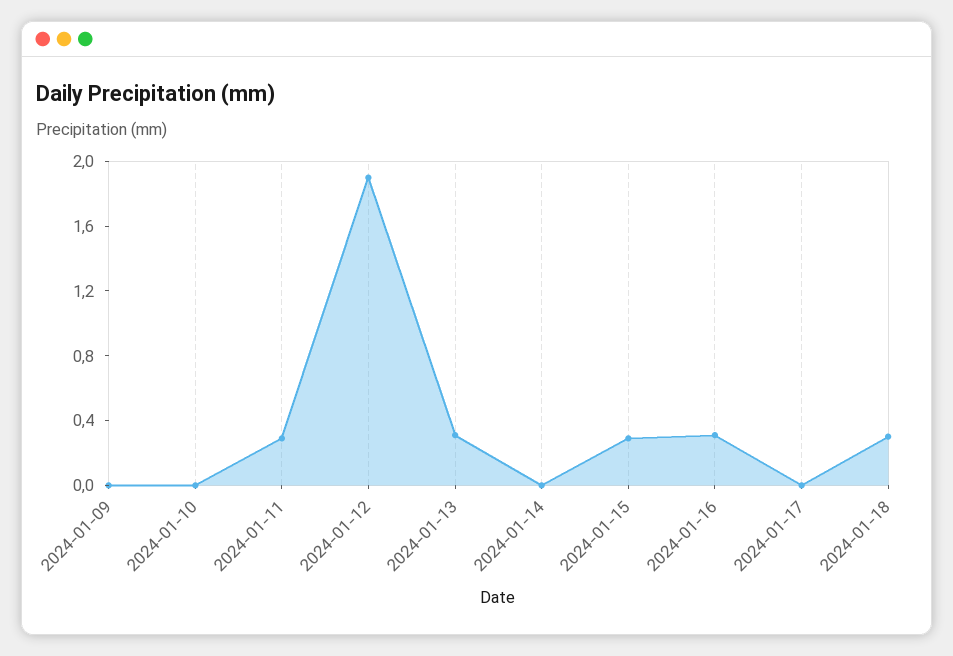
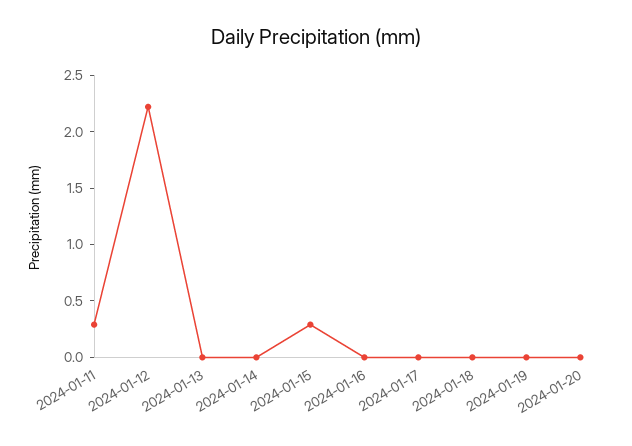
2024-01-09: 0 -> none
2024-01-10: 0 -> none
2024-01-12: 1.9 -> 2.2
2024-01-13: 0.3 -> 0
2024-01-16: 0.3 -> 0
2024-01-18: 0.3 -> 0
2024-01-19: none -> 0
2024-01-20: none -> 0

